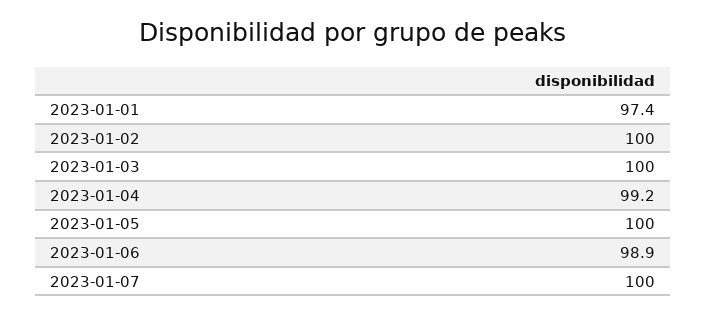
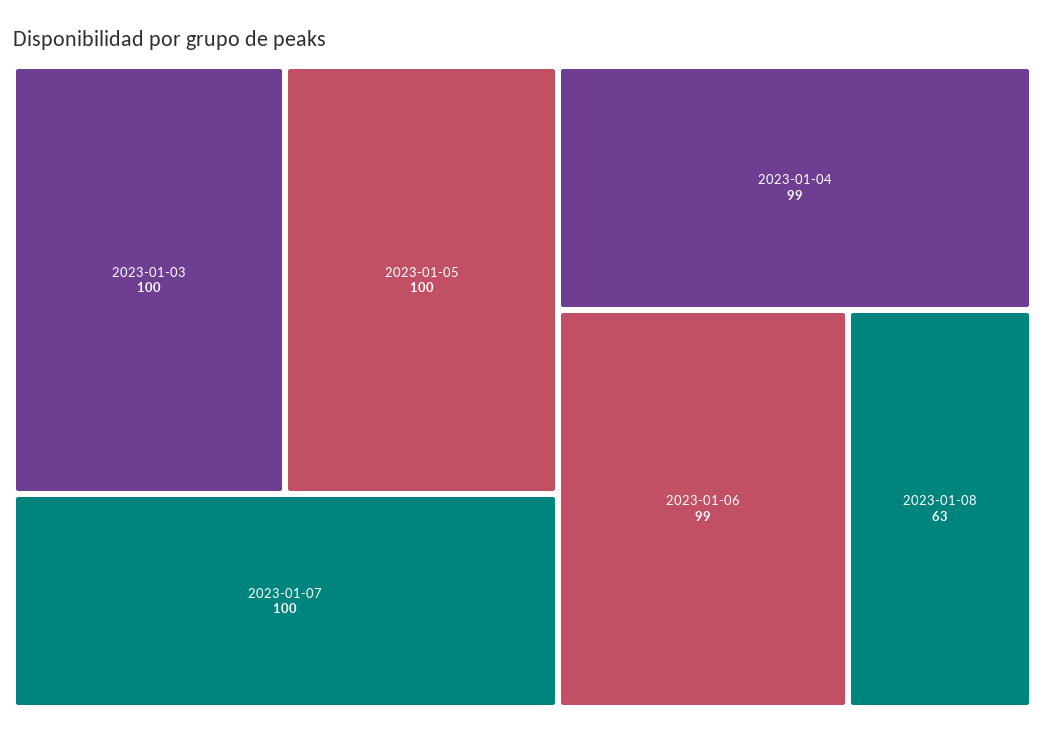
2023-01-01: 97.4 -> none
2023-01-02: 100 -> none
2023-01-08: none -> 63

